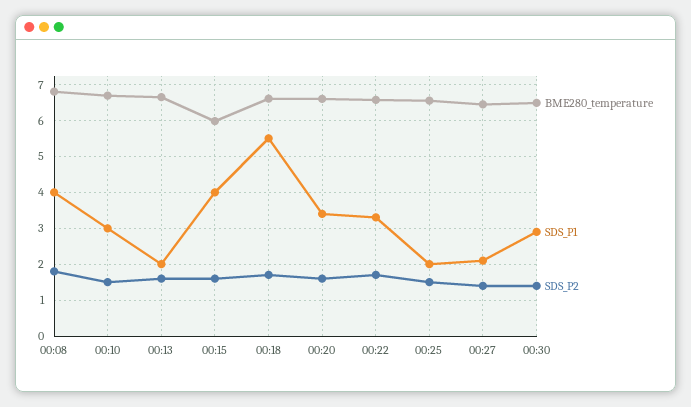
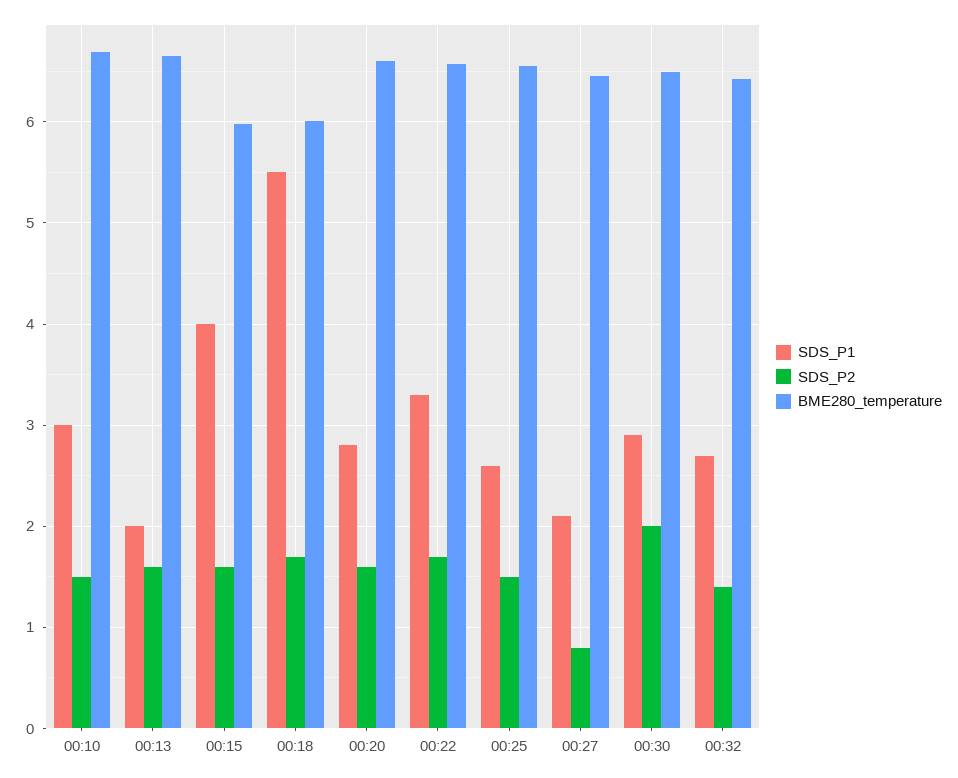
BME280_temperature, 00:08: 6.8 -> none
SDS_P1, 00:08: 4 -> none
SDS_P2, 00:08: 1.8 -> none
BME280_temperature, 00:18: 6.6 -> 6
SDS_P1, 00:20: 3.4 -> 2.8
SDS_P1, 00:25: 2 -> 2.6
SDS_P2, 00:27: 1.4 -> 0.8
SDS_P2, 00:30: 1.4 -> 2
SDS_P1, 00:32: none -> 2.7
SDS_P2, 00:32: none -> 1.4
BME280_temperature, 00:32: none -> 6.4

